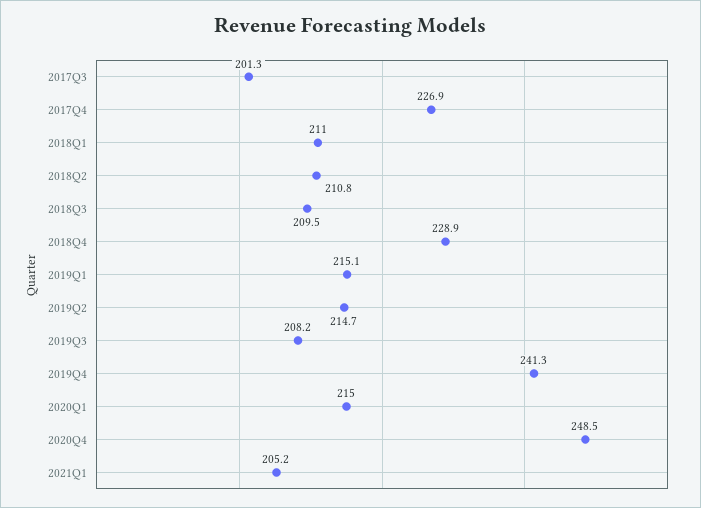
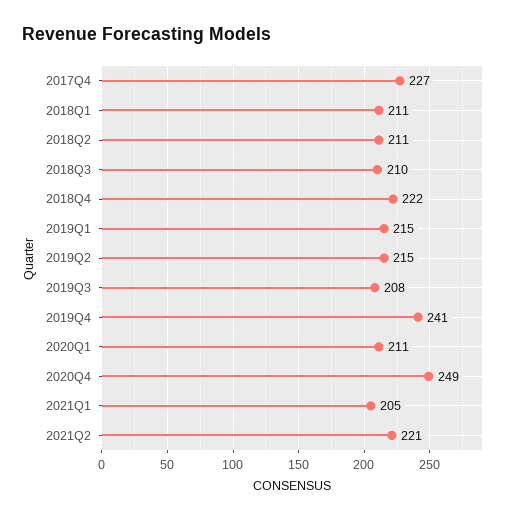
2017Q3: 201.3 -> none
2018Q4: 228.9 -> 222
2020Q1: 215 -> 211
2021Q2: none -> 221

